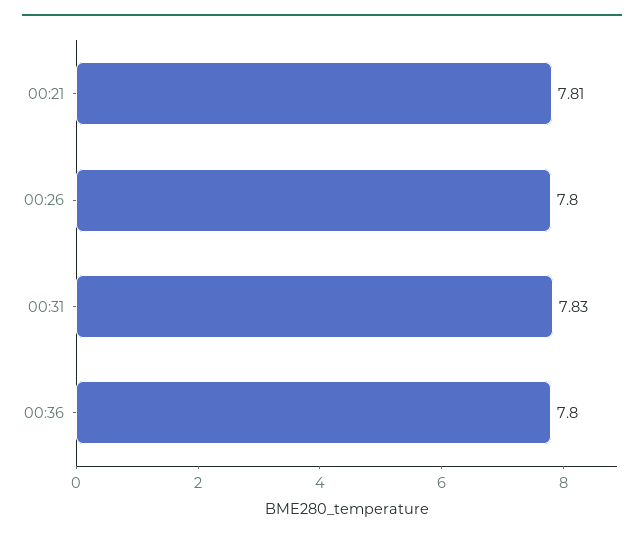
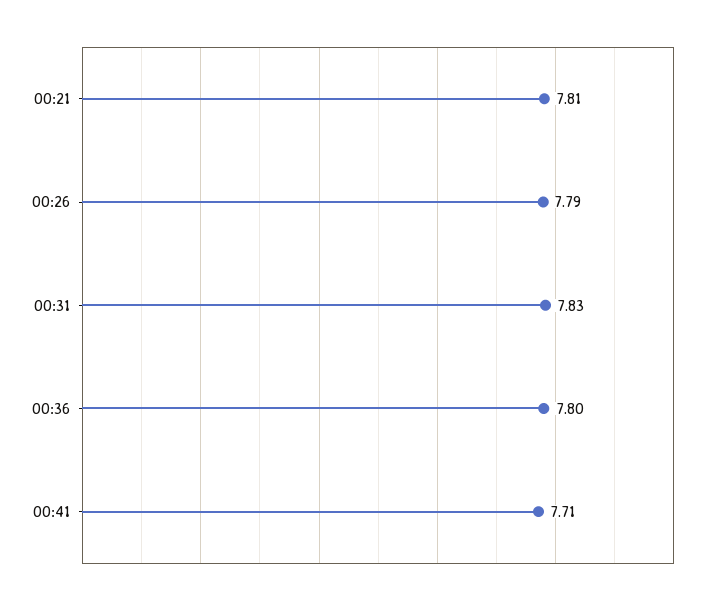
00:26: 7.8 -> 7.79
00:41: none -> 7.71

